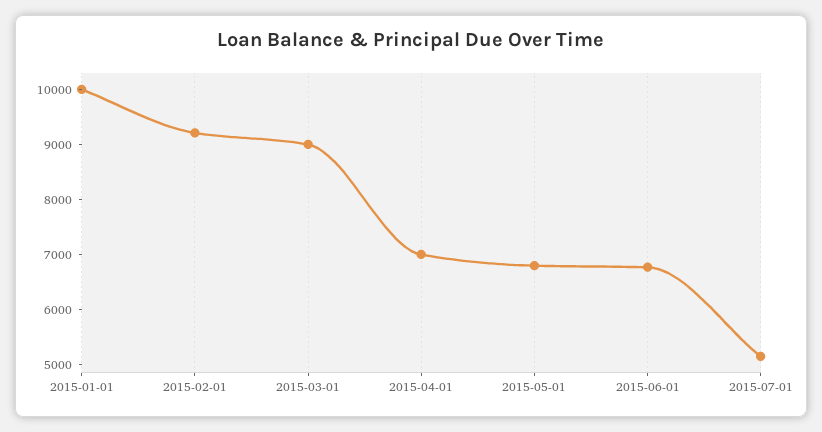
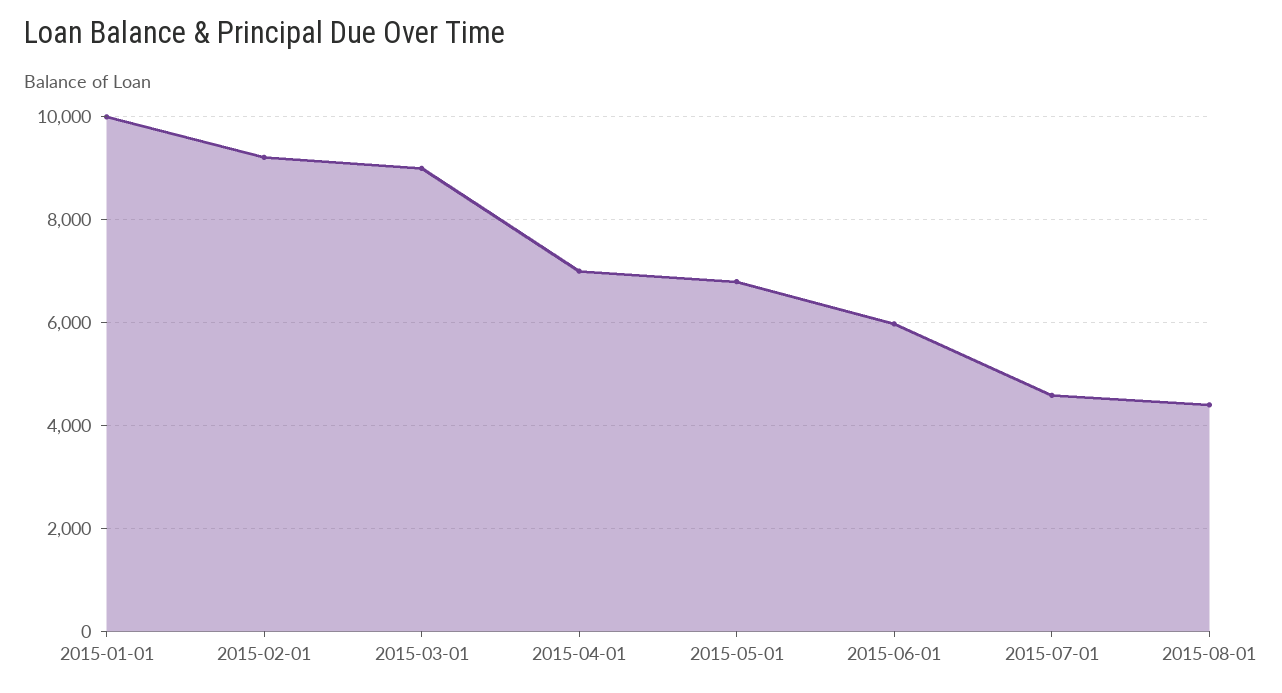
2015-06-01: 6800 -> 6000
2015-07-01: 5200 -> 4600
2015-08-01: none -> 4400

